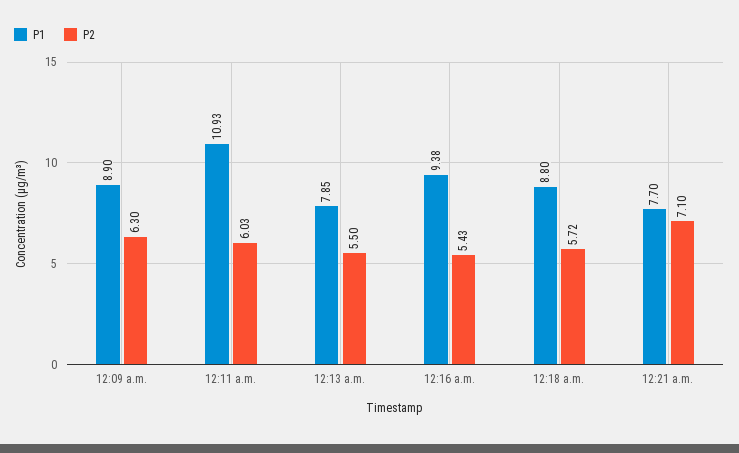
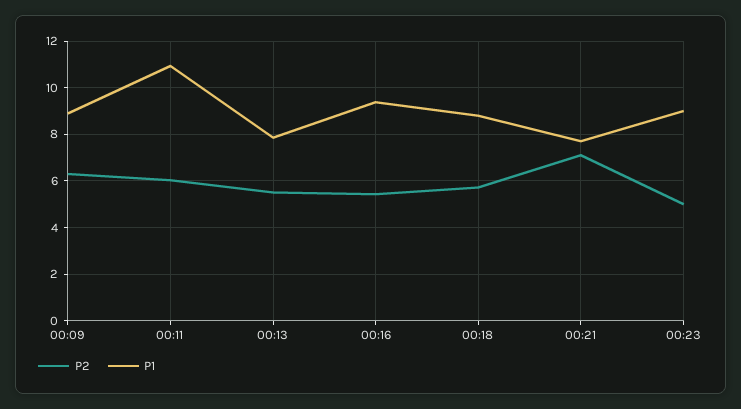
P2, 00:23: none -> 5
P1, 00:23: none -> 9

